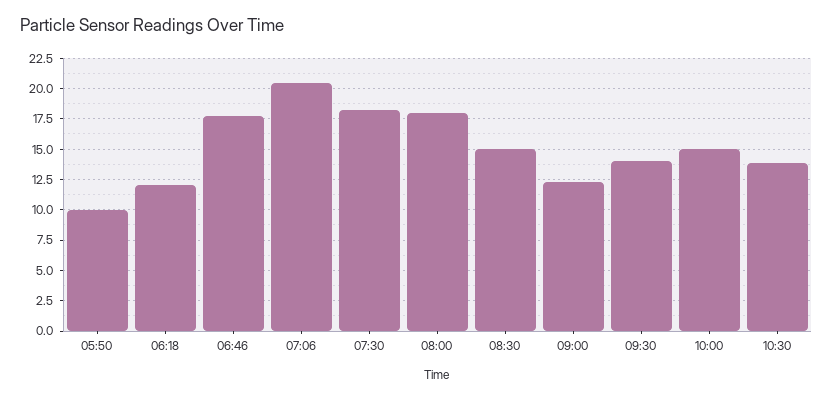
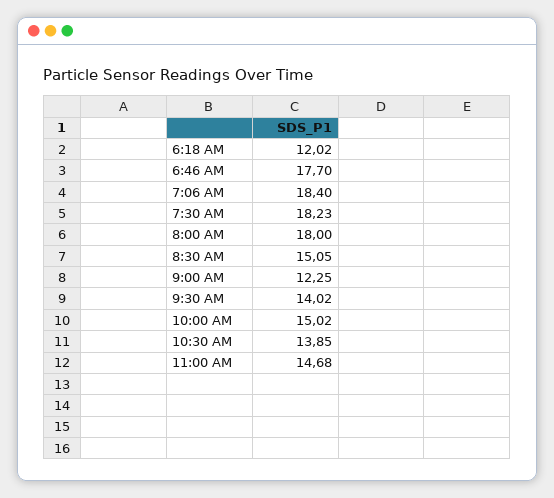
05:50: 10 -> none
07:06: 20.5 -> 18.4
11:00 AM: none -> 14.68

